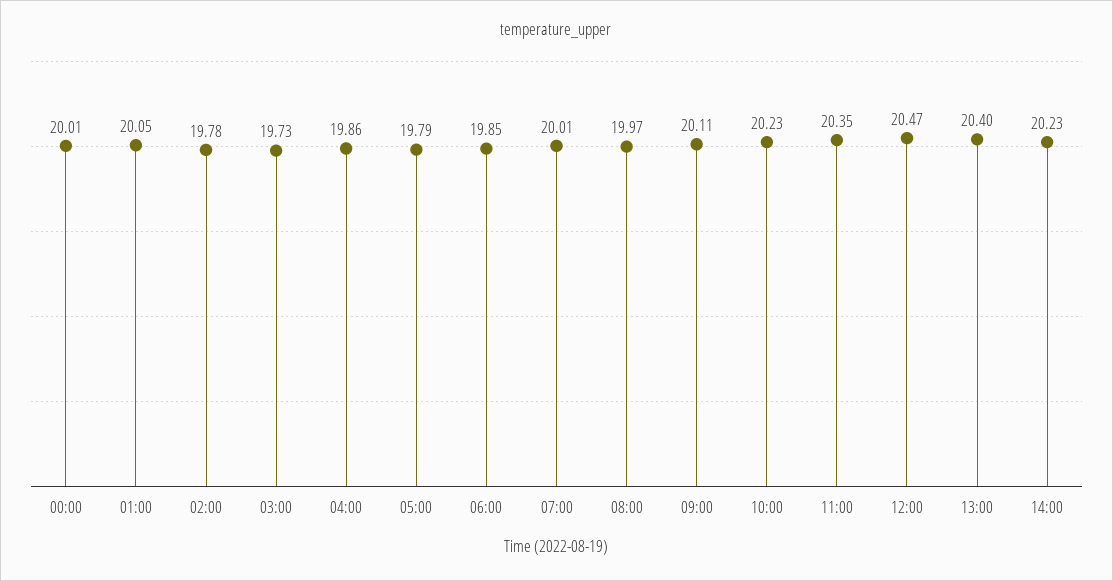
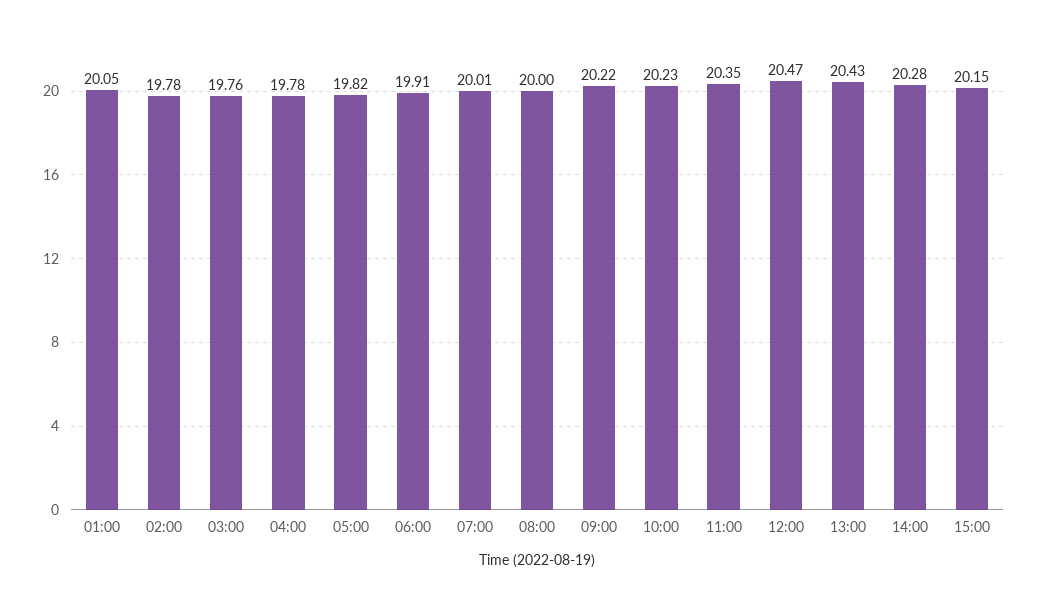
00:00: 20.01 -> none
03:00: 19.73 -> 19.76
04:00: 19.86 -> 19.78
05:00: 19.79 -> 19.82
06:00: 19.85 -> 19.91
08:00: 19.97 -> 20
09:00: 20.11 -> 20.22
13:00: 20.4 -> 20.43
14:00: 20.23 -> 20.28
15:00: none -> 20.15

